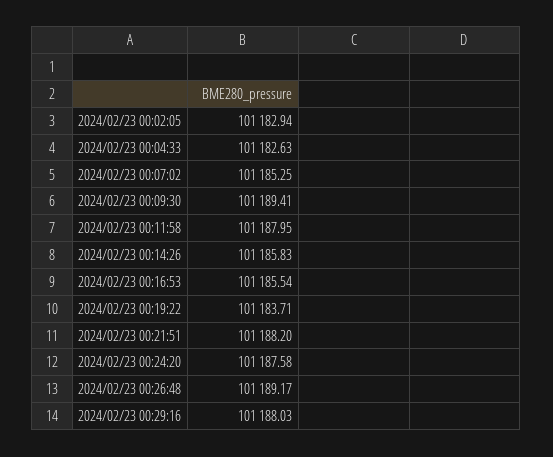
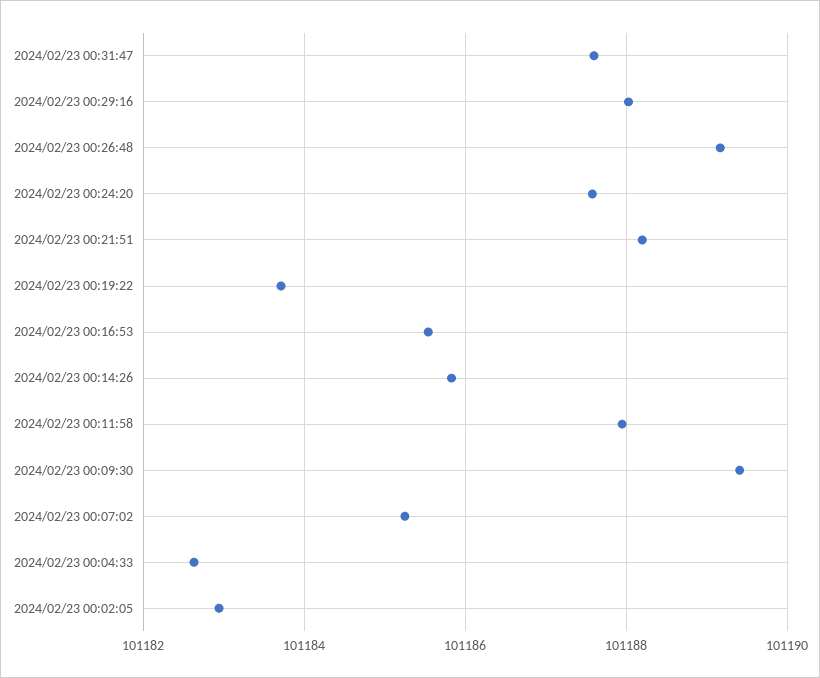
2024/02/23 00:31:47: none -> 101187.6

